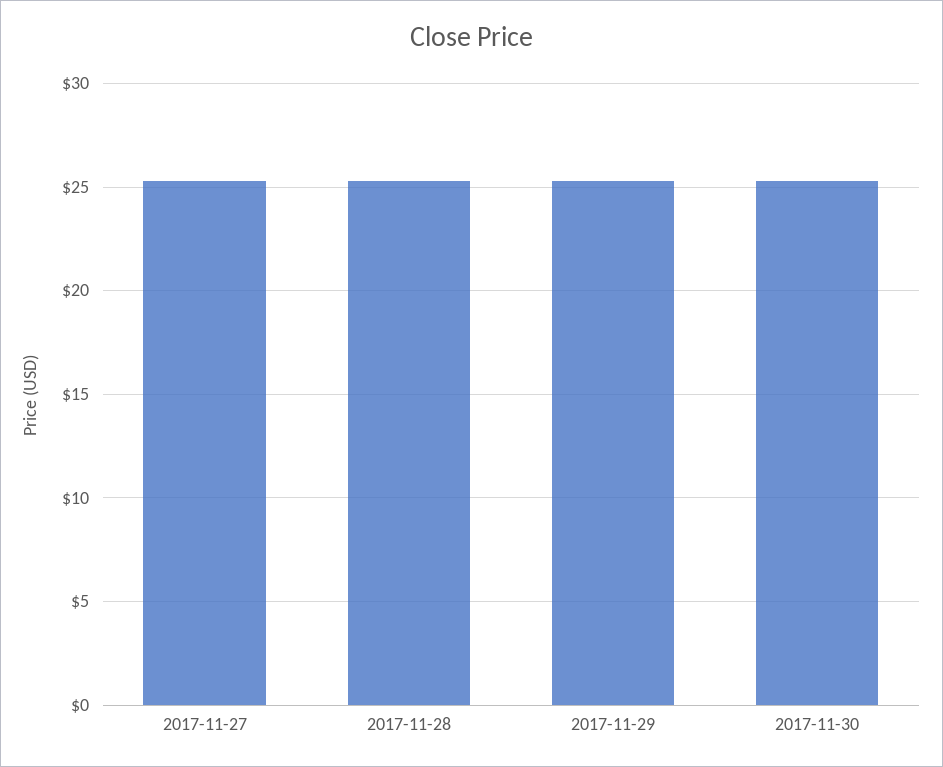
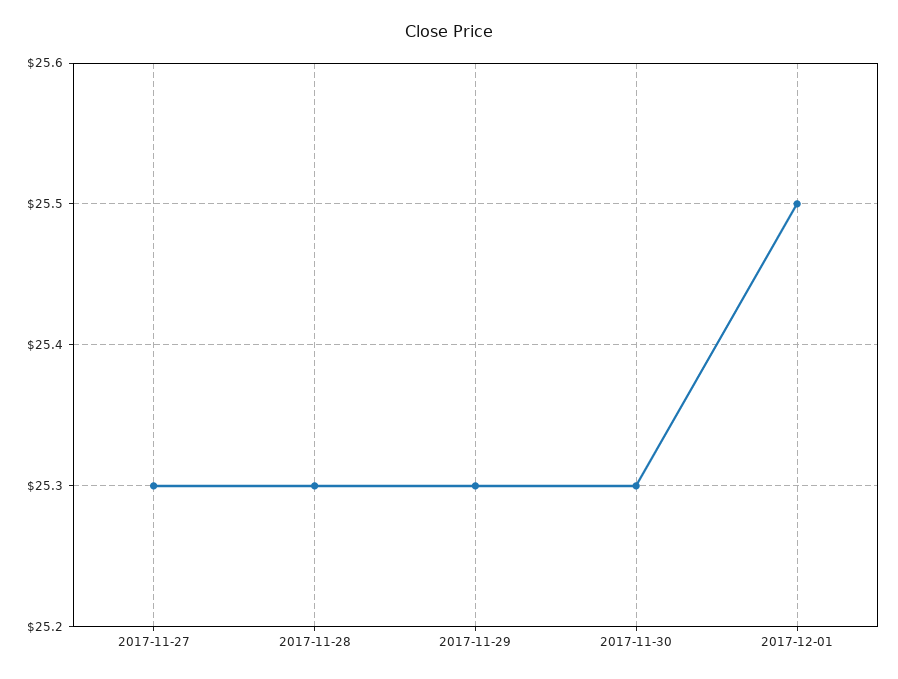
2017-12-01: none -> 25.5

